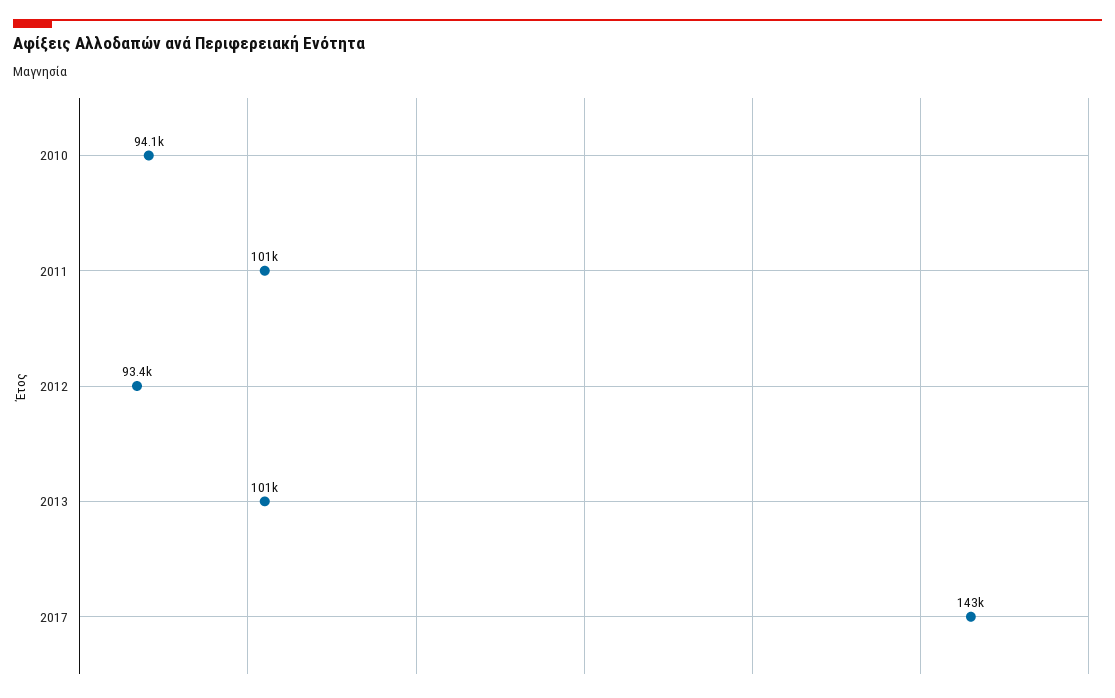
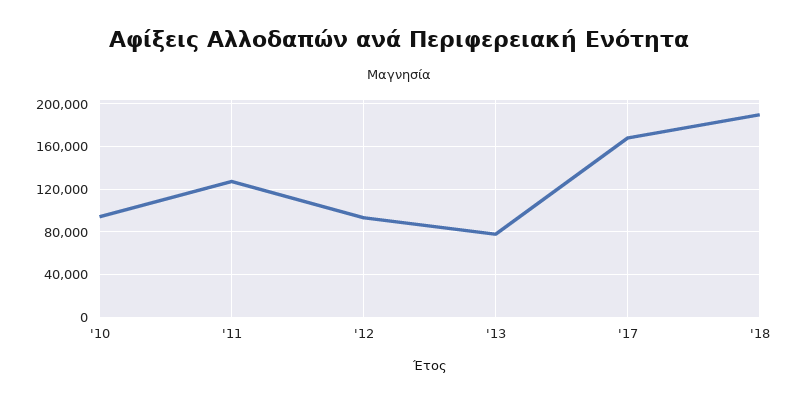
2011: 101000 -> 130000
2013: 101000 -> 80000
2017: 143000 -> 170000
'18: none -> 190000

